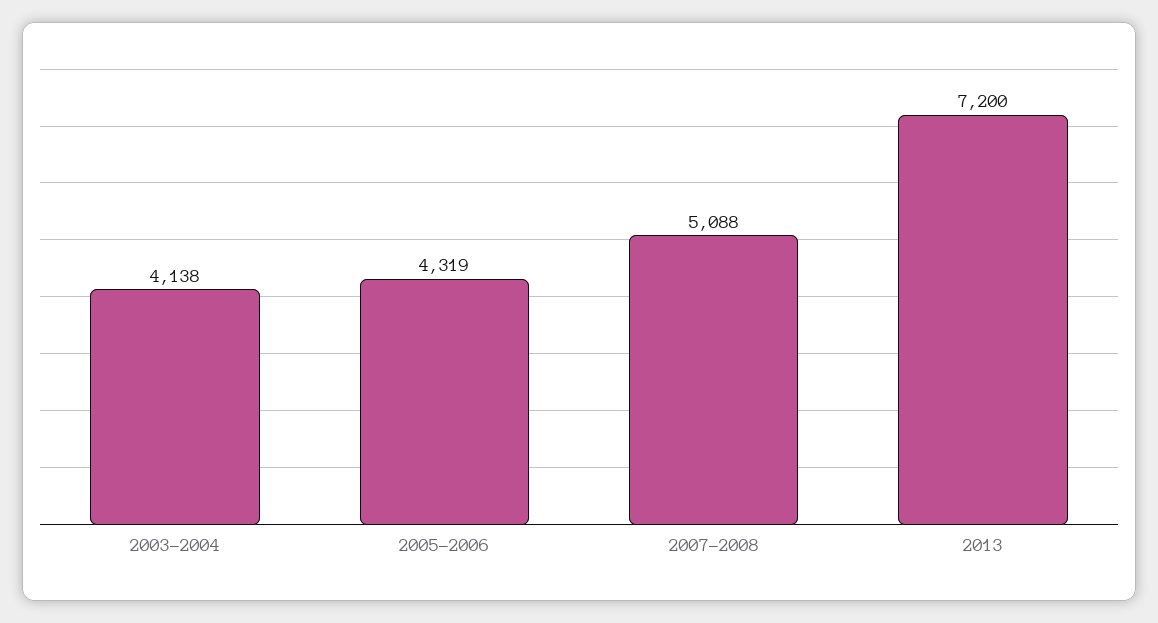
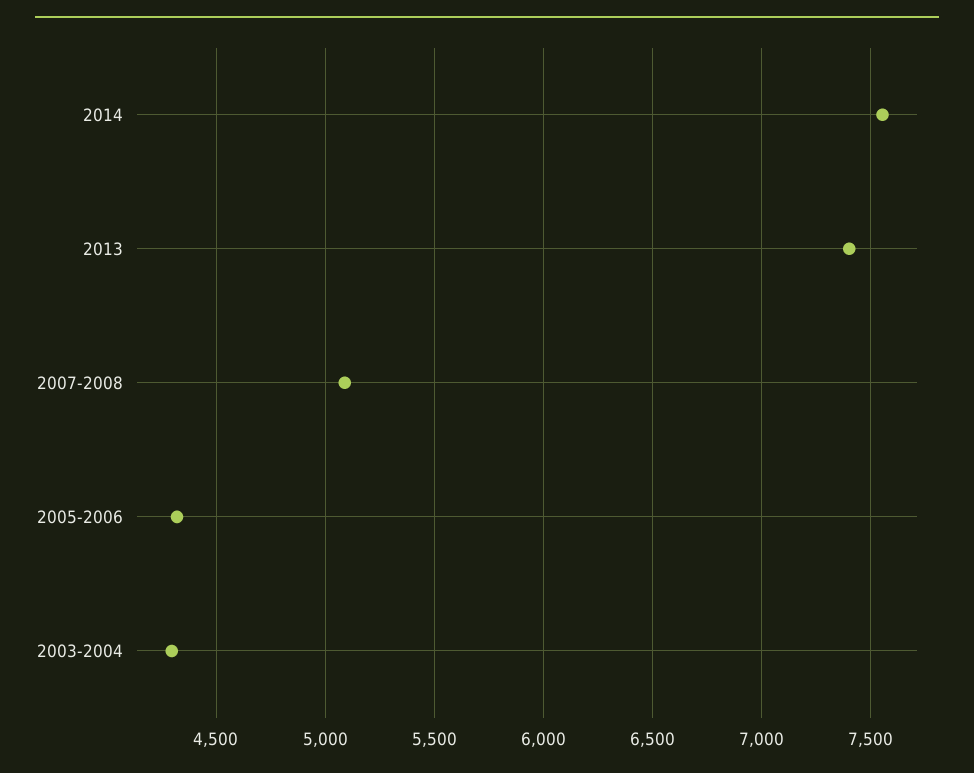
2003-2004: 4138 -> 4300
2013: 7200 -> 7400
2014: none -> 7550

